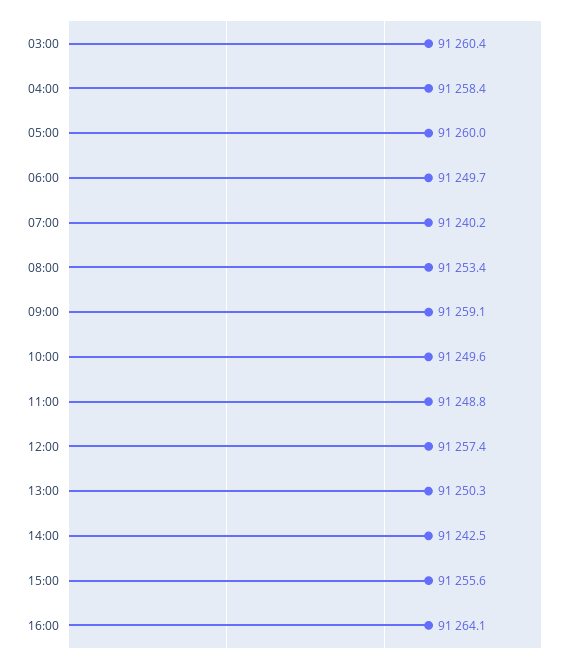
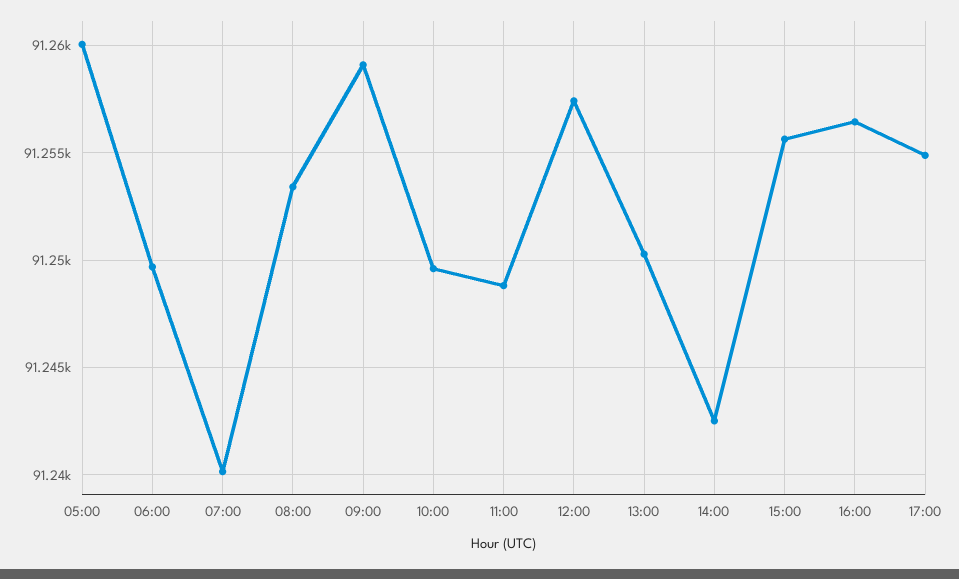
03:00: 91260.4 -> none
04:00: 91258.4 -> none
16:00: 91264.1 -> 91256.5
17:00: none -> 91255

